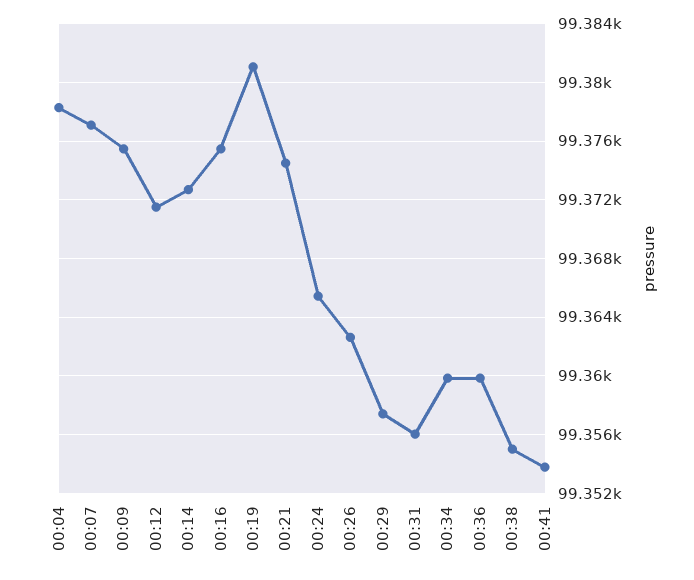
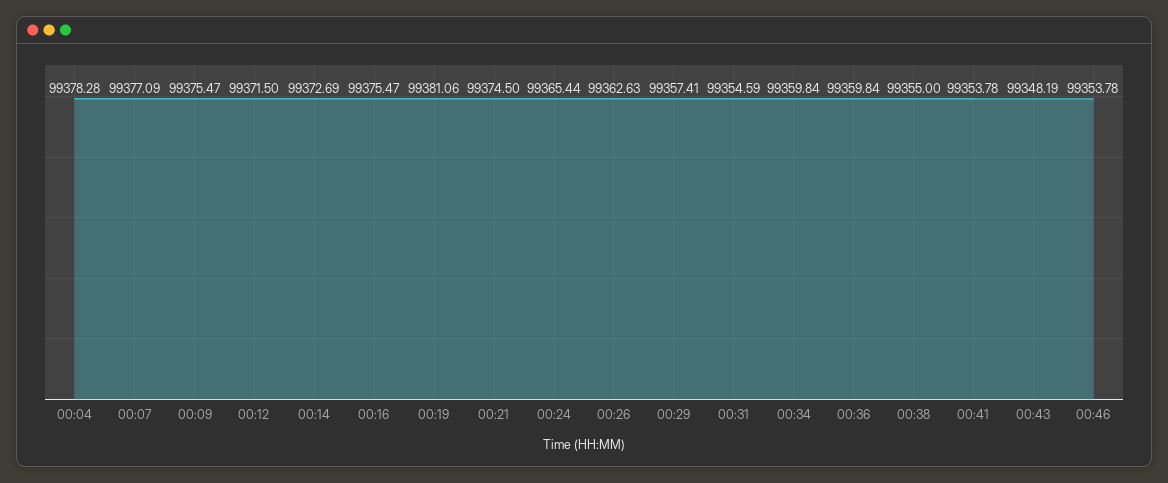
00:31: 99356 -> 99354.59
00:43: none -> 99348.19
00:46: none -> 99353.78

